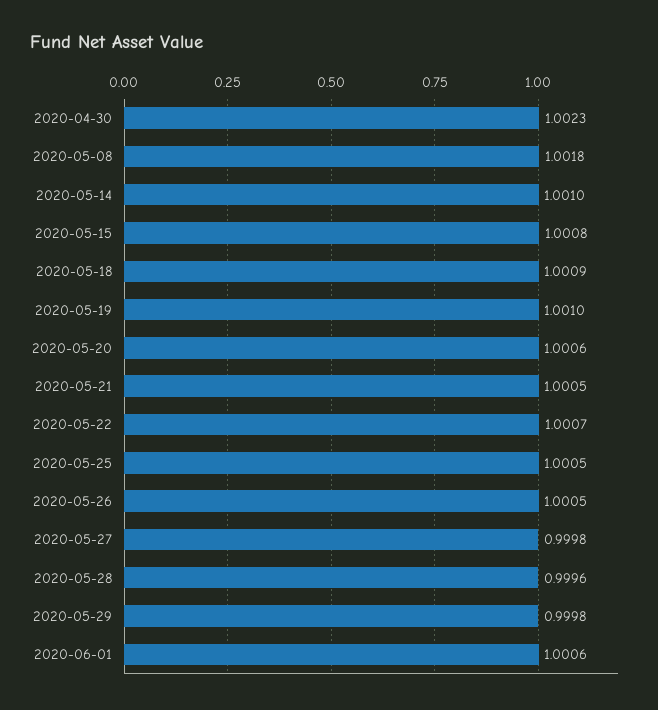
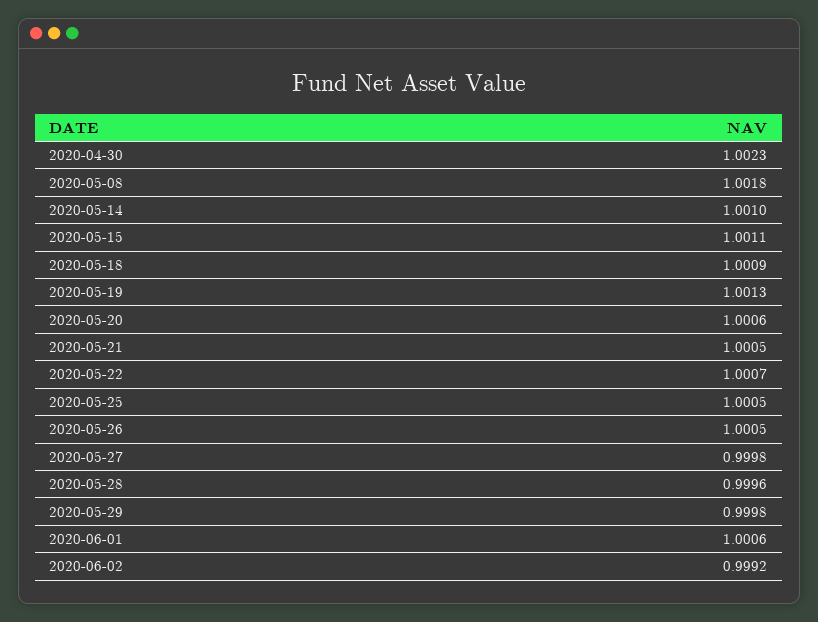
2020-05-15: 1.0008 -> 1.0011
2020-05-19: 1.001 -> 1.0013
2020-06-02: none -> 0.9992

